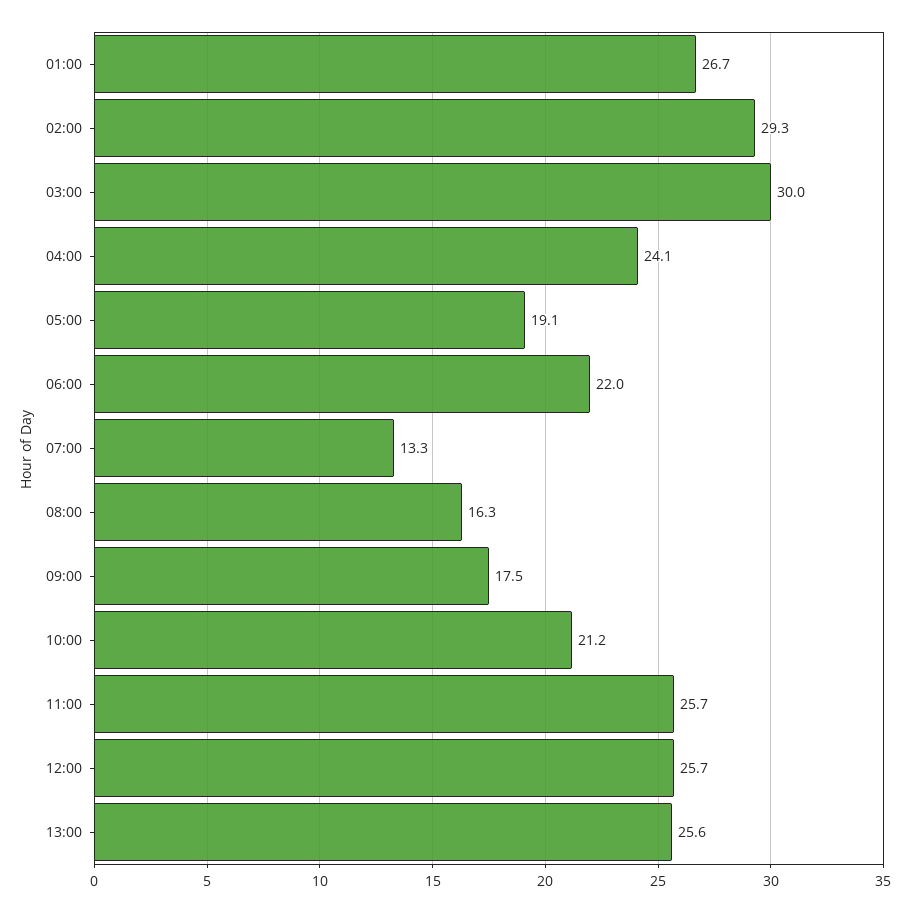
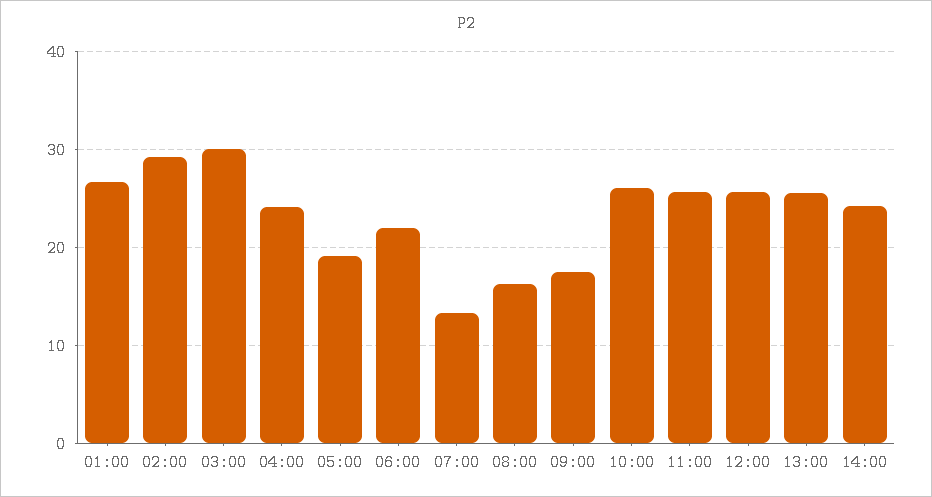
10:00: 21.2 -> 26
14:00: none -> 24

